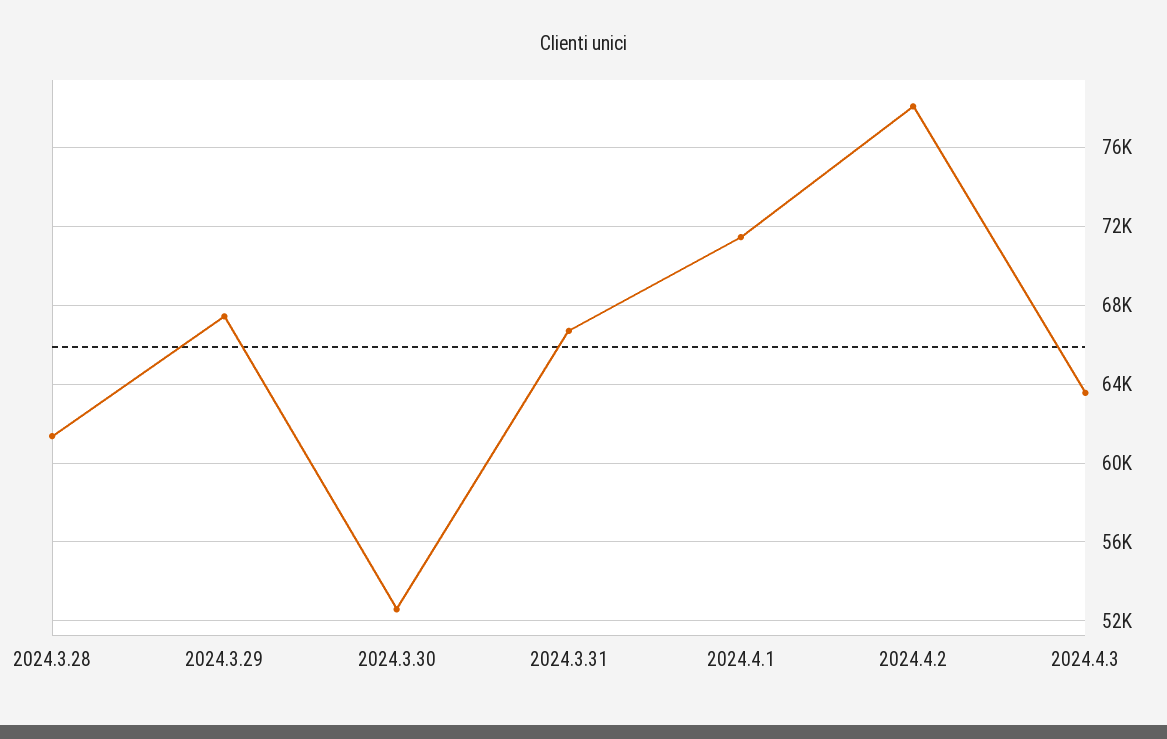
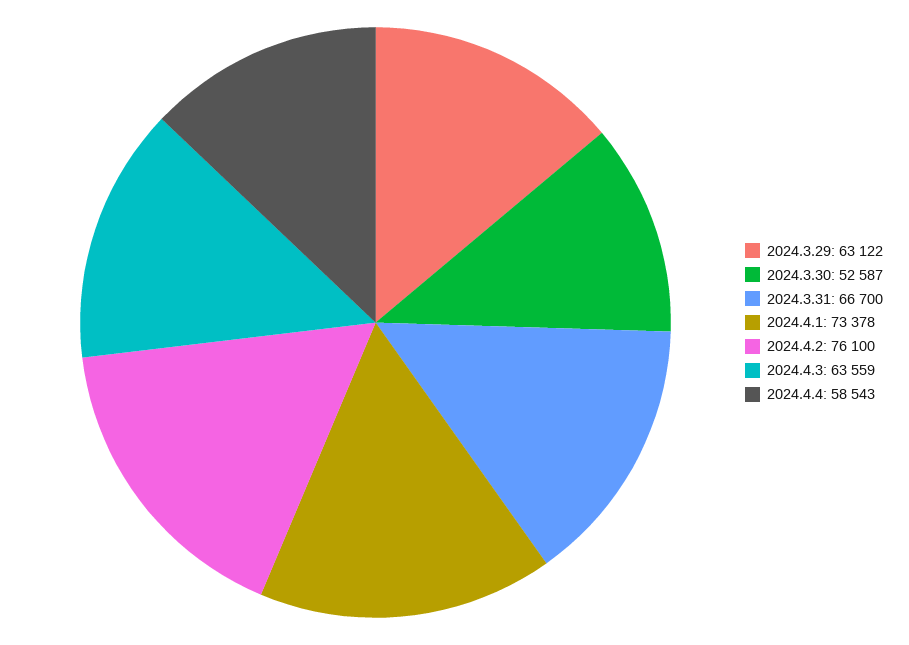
2024.3.28: 61500 -> none
2024.3.29: 67500 -> 63122
2024.4.1: 71500 -> 73378
2024.4.2: 78000 -> 76100
2024.4.4: none -> 58543

